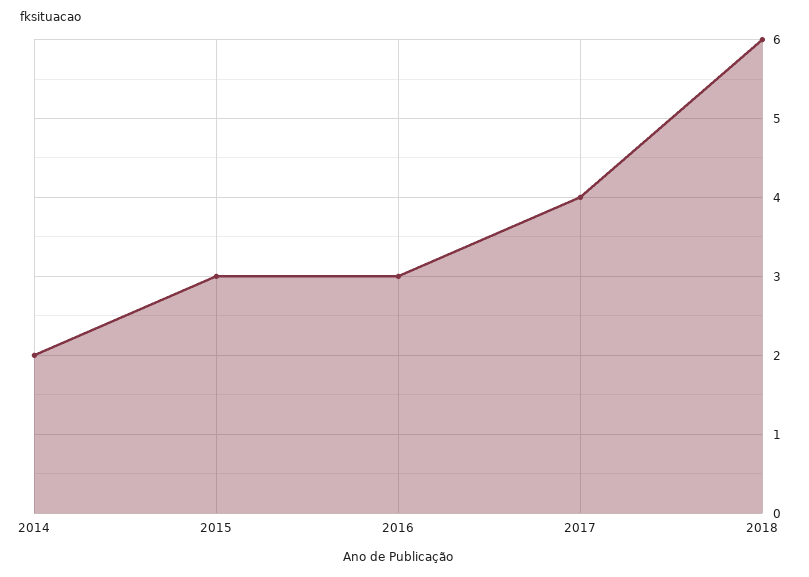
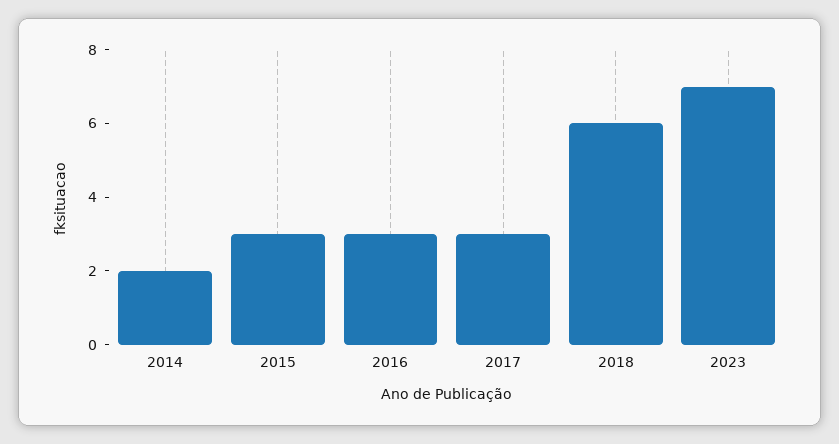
2017: 4 -> 3
2023: none -> 7

